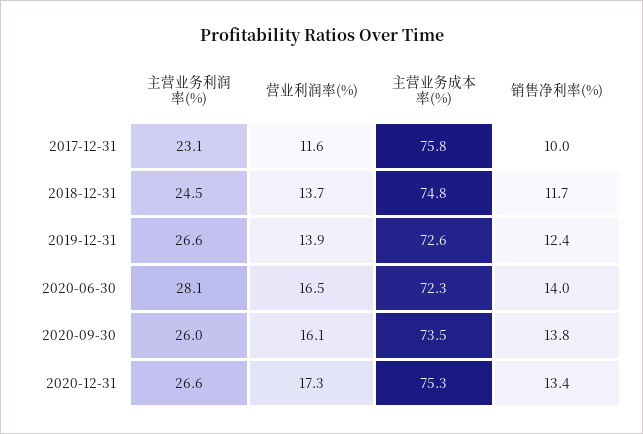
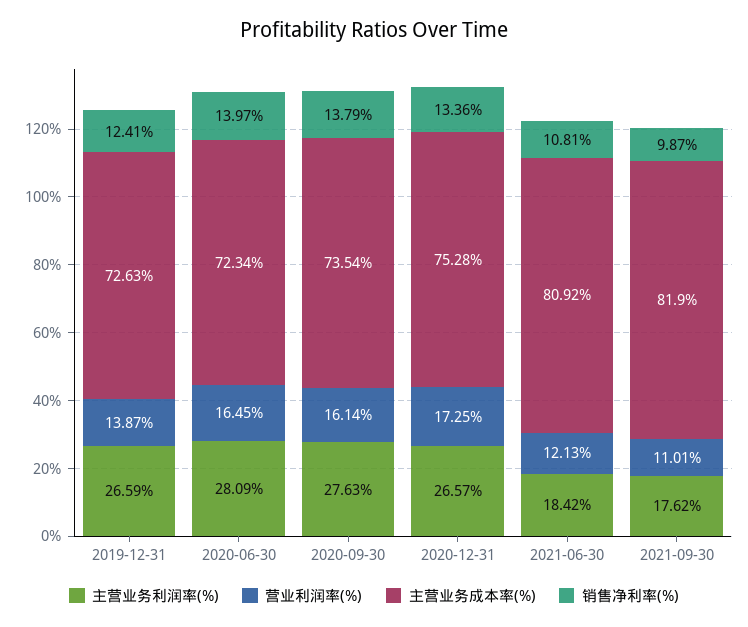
主营业务利润率(%), 2017-12-31: 23.1 -> none
营业利润率(%), 2017-12-31: 11.6 -> none
主营业务成本率(%), 2017-12-31: 75.8 -> none
销售净利率(%), 2017-12-31: 10 -> none
主营业务利润率(%), 2018-12-31: 24.5 -> none
营业利润率(%), 2018-12-31: 13.7 -> none
主营业务成本率(%), 2018-12-31: 74.8 -> none
销售净利率(%), 2018-12-31: 11.7 -> none
主营业务利润率(%), 2020-09-30: 26 -> 27.63
主营业务利润率(%), 2021-06-30: none -> 18.42
营业利润率(%), 2021-06-30: none -> 12.13
主营业务成本率(%), 2021-06-30: none -> 80.92
销售净利率(%), 2021-06-30: none -> 10.81
主营业务利润率(%), 2021-09-30: none -> 17.62
营业利润率(%), 2021-09-30: none -> 11.01
主营业务成本率(%), 2021-09-30: none -> 81.9
销售净利率(%), 2021-09-30: none -> 9.87

